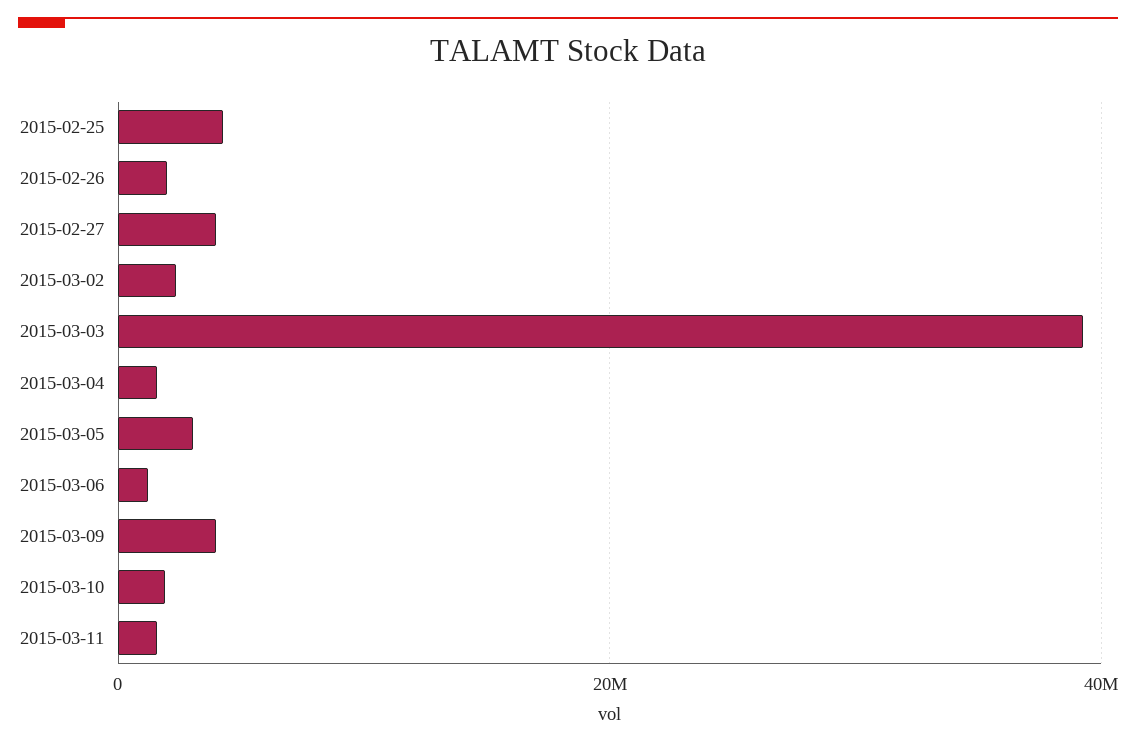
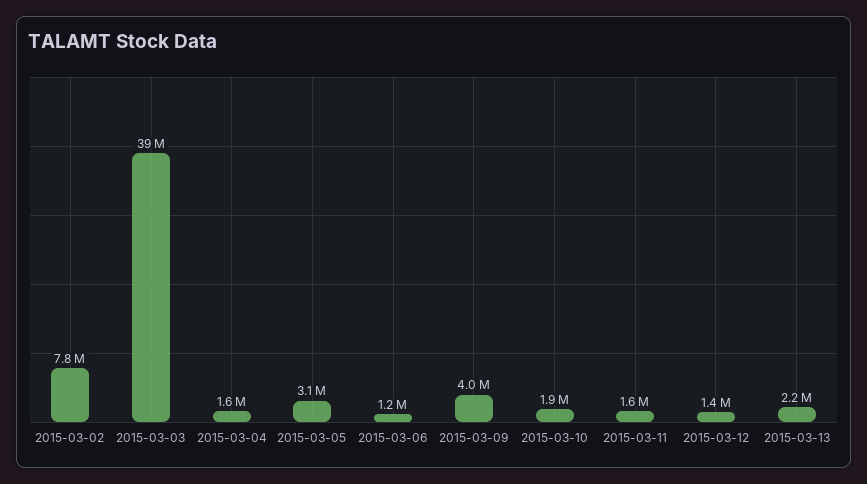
2015-02-25: 4000000 -> none
2015-02-26: 2000000 -> none
2015-02-27: 4000000 -> none
2015-03-02: 2000000 -> 7800000
2015-03-12: none -> 1400000
2015-03-13: none -> 2200000

